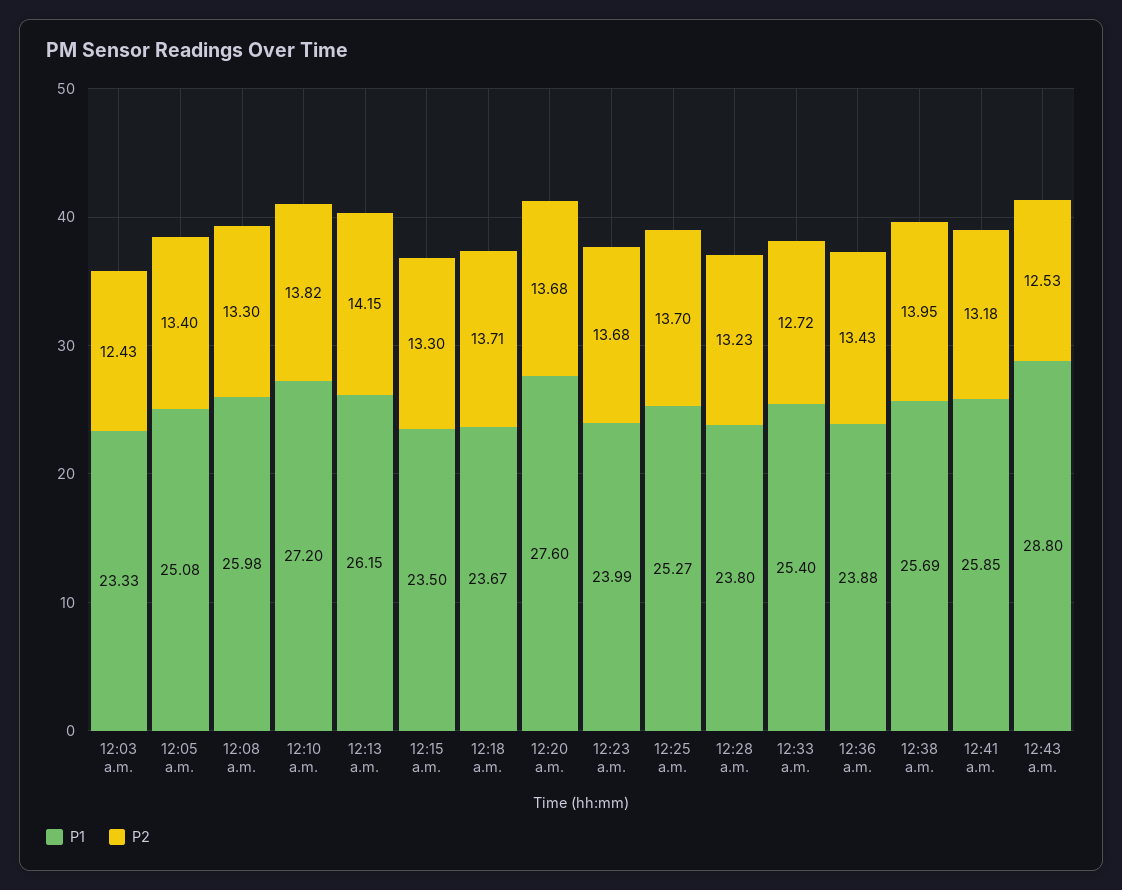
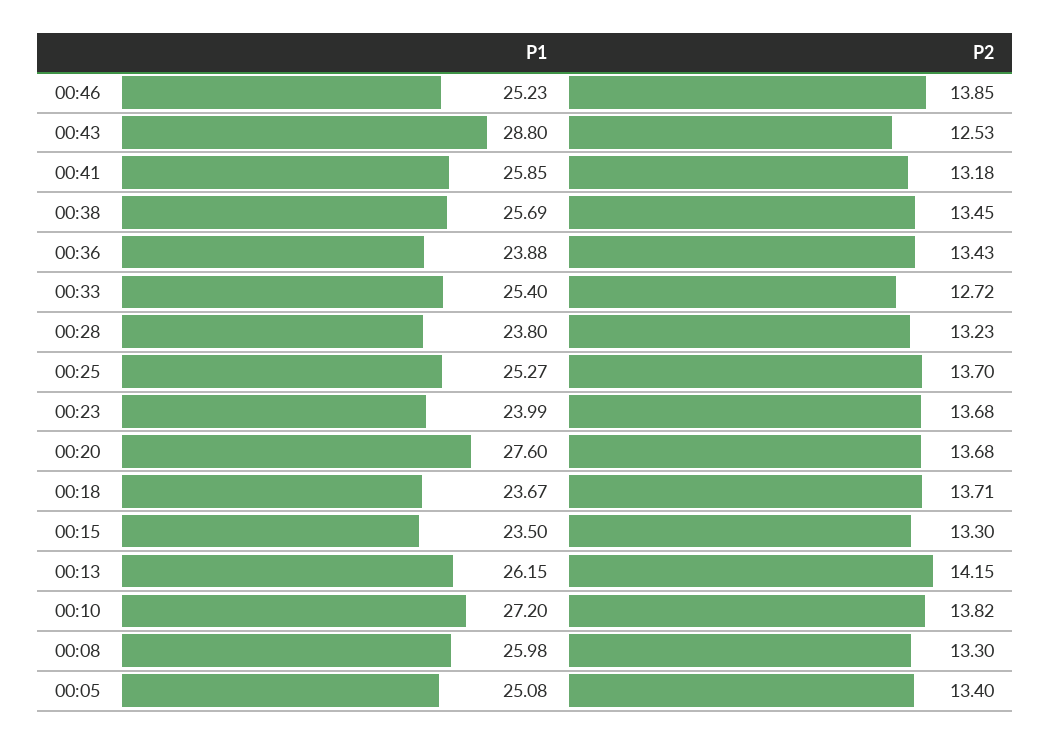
P1, 12:03 a.m.: 23.33 -> none
P2, 12:03 a.m.: 12.43 -> none
P2, 12:38 a.m.: 13.95 -> 13.45
P1, 00:46: none -> 25.23
P2, 00:46: none -> 13.85

